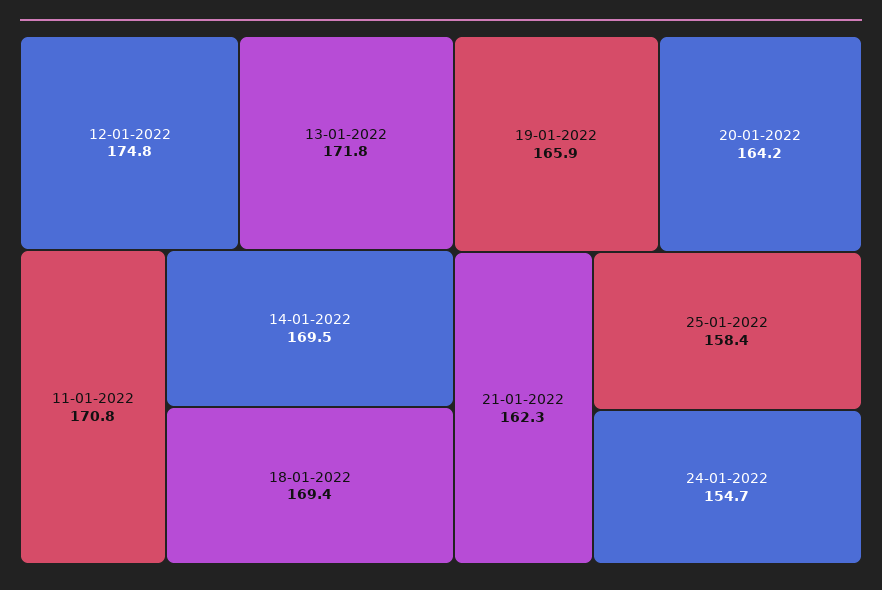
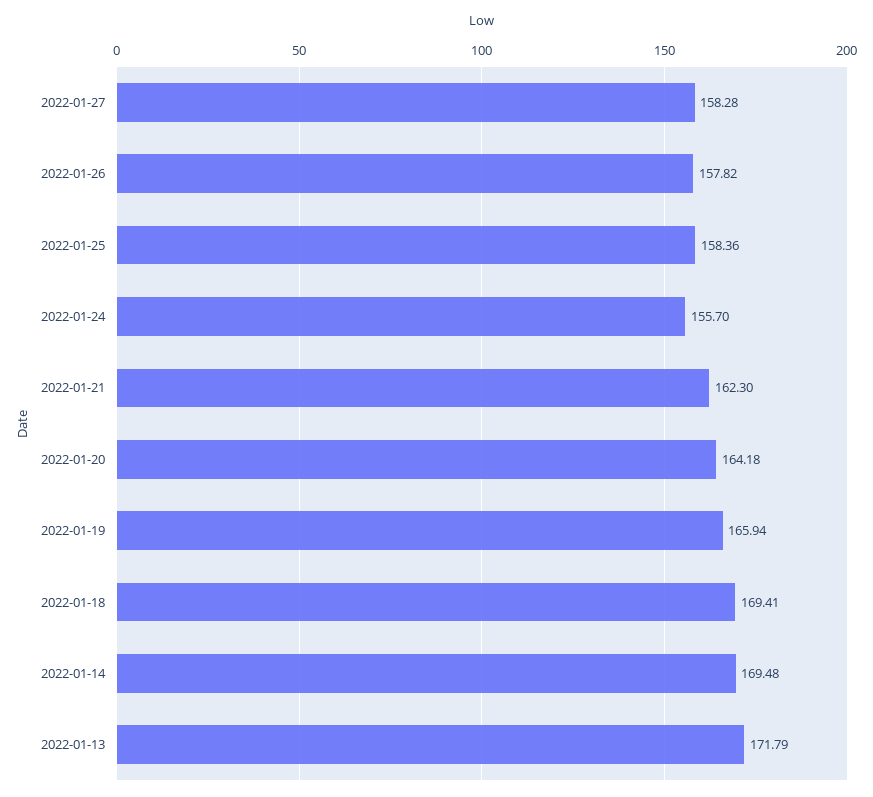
12-01-2022: 174.8 -> none
11-01-2022: 170.8 -> none
24-01-2022: 154.7 -> 155.7
2022-01-27: none -> 158.28
2022-01-26: none -> 157.82

